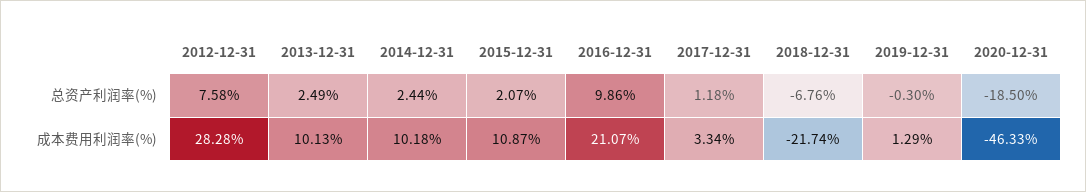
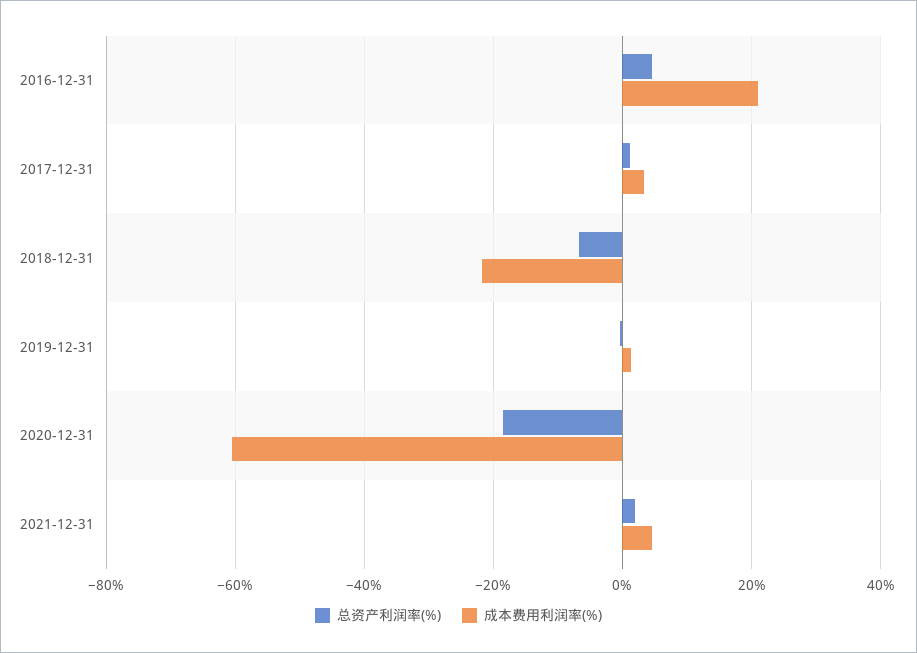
总资产利润率(%), 2012-12-31: 7.58 -> none
总资产利润率(%), 2013-12-31: 2.49 -> none
总资产利润率(%), 2014-12-31: 2.44 -> none
总资产利润率(%), 2015-12-31: 2.07 -> none
总资产利润率(%), 2016-12-31: 9.86 -> 4
成本费用利润率(%), 2012-12-31: 28.28 -> none
成本费用利润率(%), 2013-12-31: 10.13 -> none
成本费用利润率(%), 2014-12-31: 10.18 -> none
成本费用利润率(%), 2015-12-31: 10.87 -> none
成本费用利润率(%), 2020-12-31: -46.33 -> -60
总资产利润率(%), 2021-12-31: none -> 2
成本费用利润率(%), 2021-12-31: none -> 4

